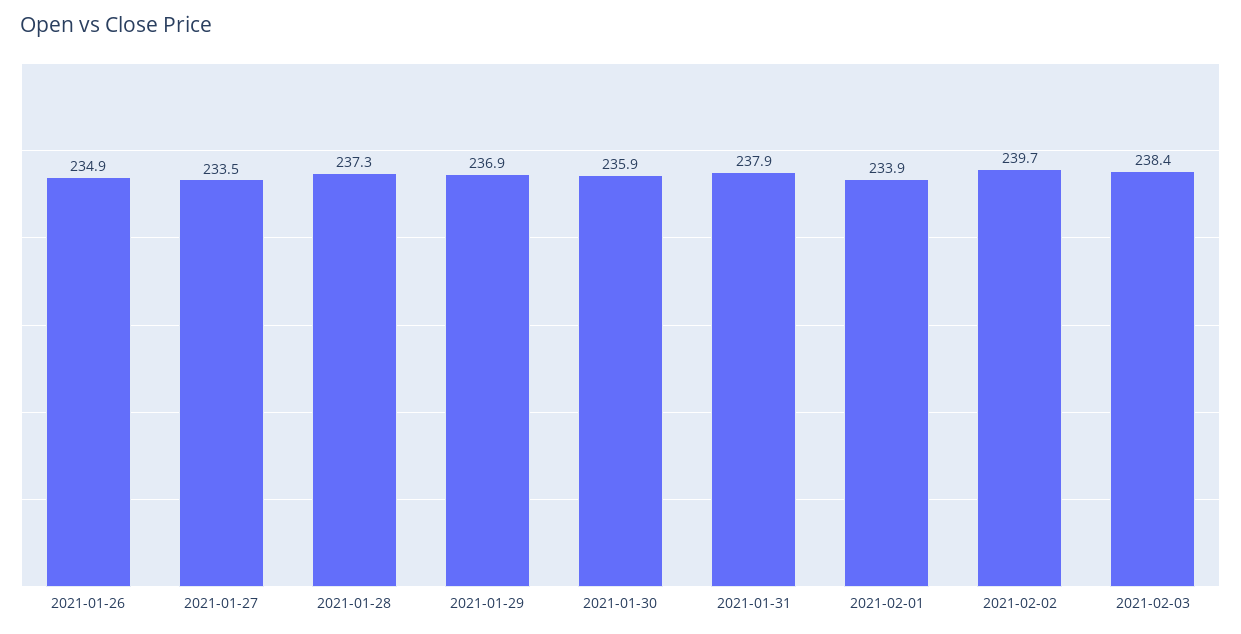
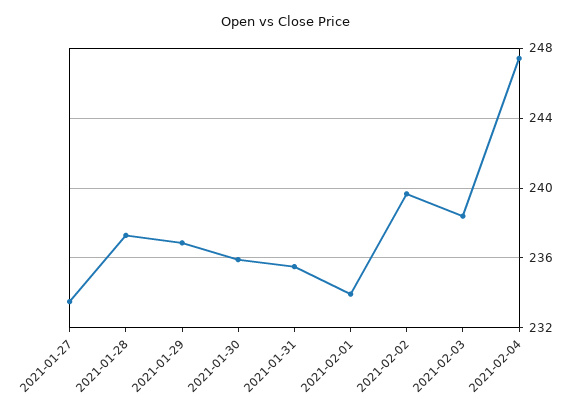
2021-01-26: 234.9 -> none
2021-01-31: 237.9 -> 235.5
2021-02-04: none -> 247.5

